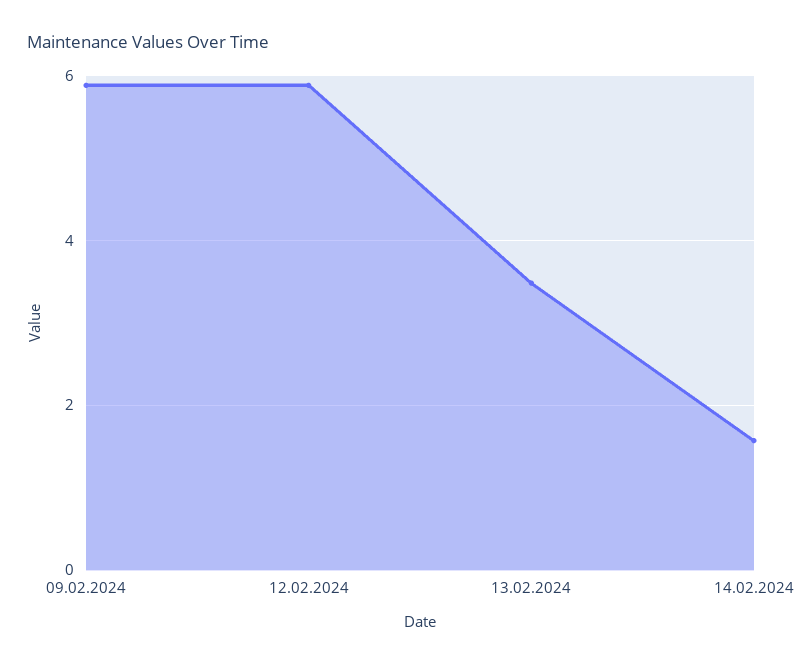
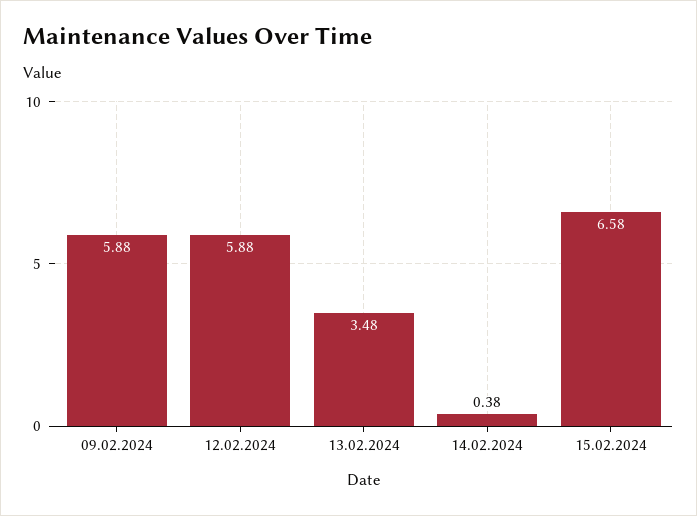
14.02.2024: 1.6 -> 0.38
15.02.2024: none -> 6.58

